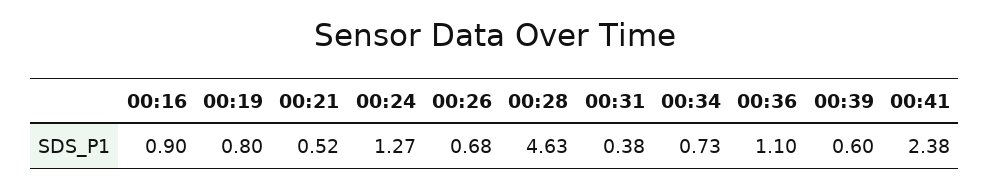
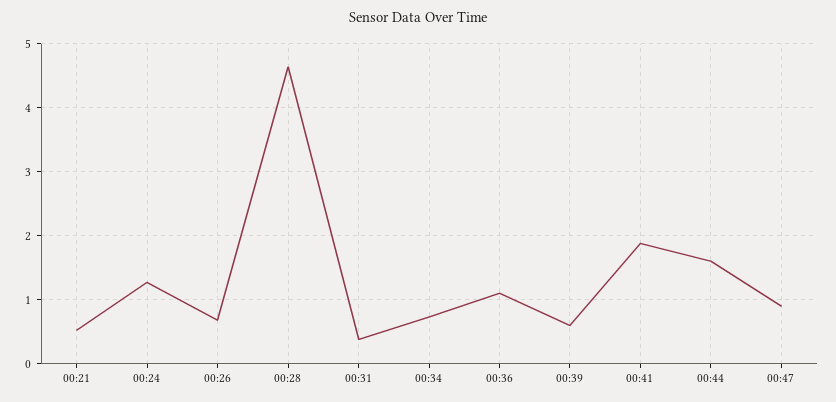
00:16: 0.9 -> none
00:19: 0.8 -> none
00:41: 2.38 -> 1.9
00:44: none -> 1.6
00:47: none -> 0.9

